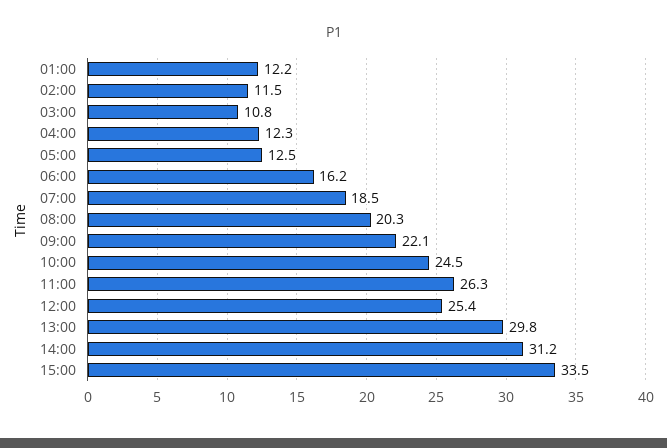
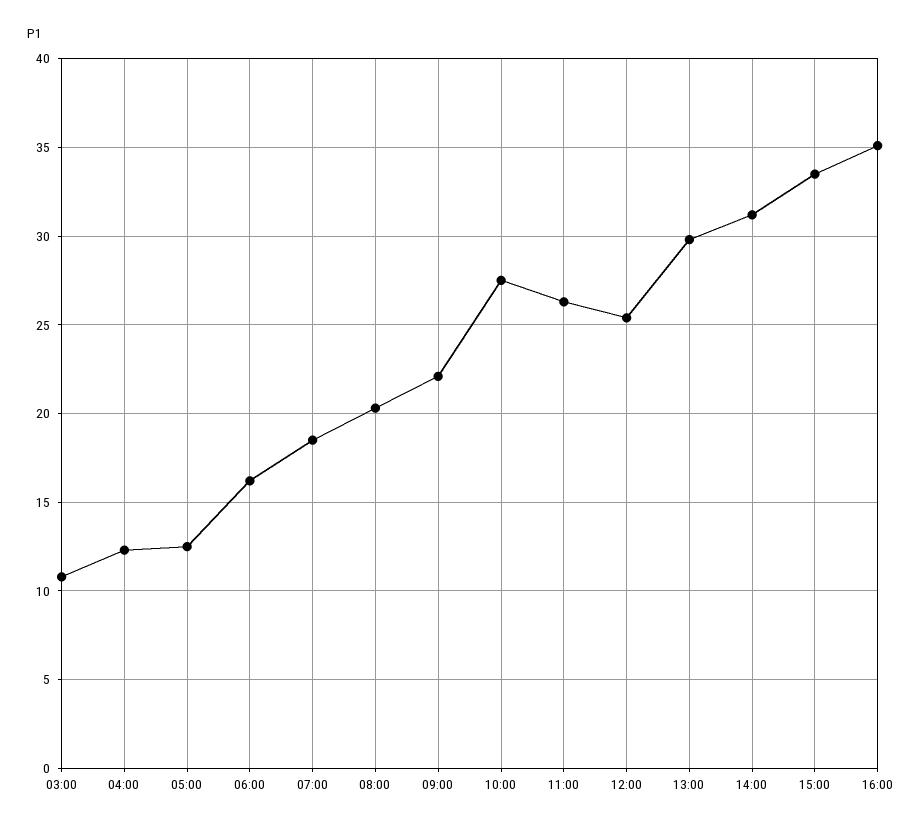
01:00: 12.2 -> none
02:00: 11.5 -> none
10:00: 24.5 -> 27.5
16:00: none -> 35

